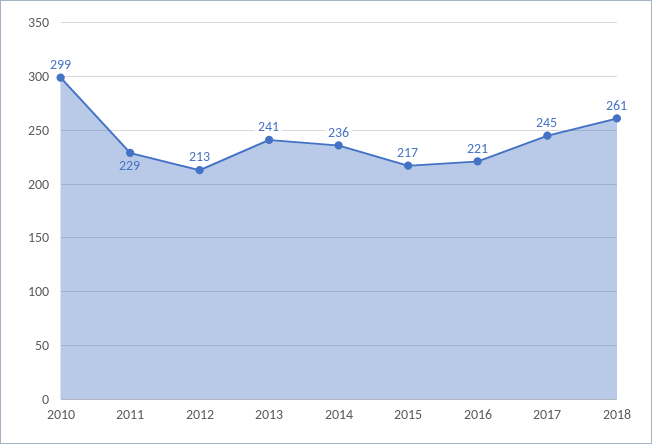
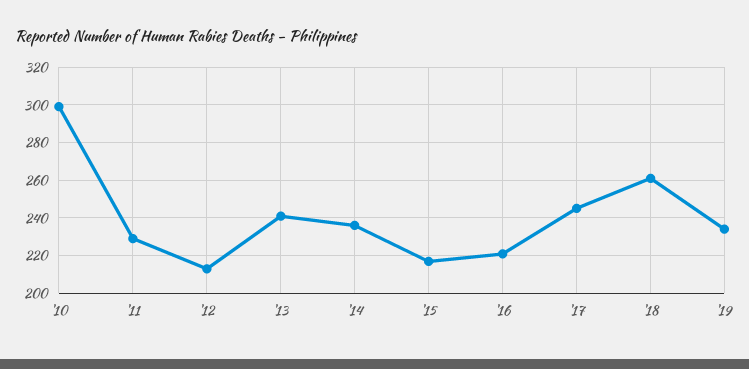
'19: none -> 235

